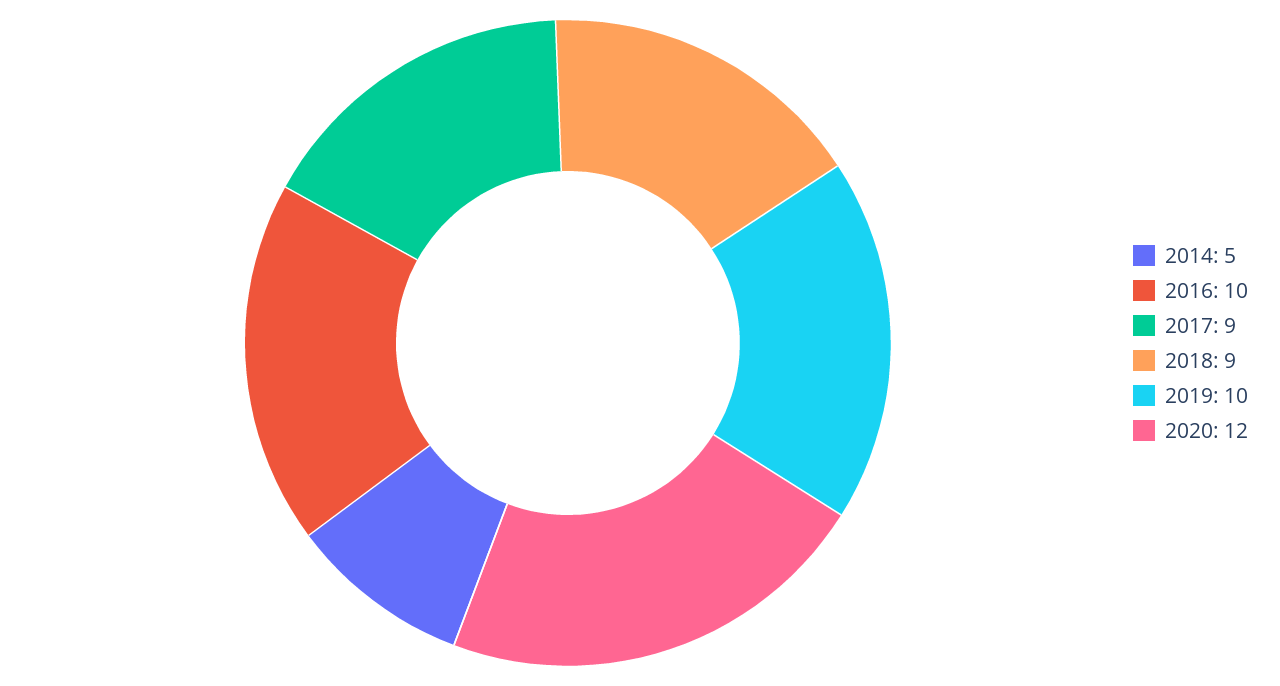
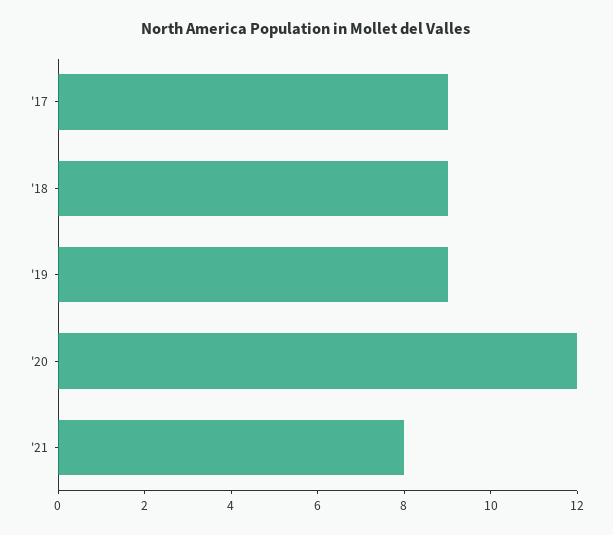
2014: 5 -> none
2016: 10 -> none
2019: 10 -> 9
'21: none -> 8

